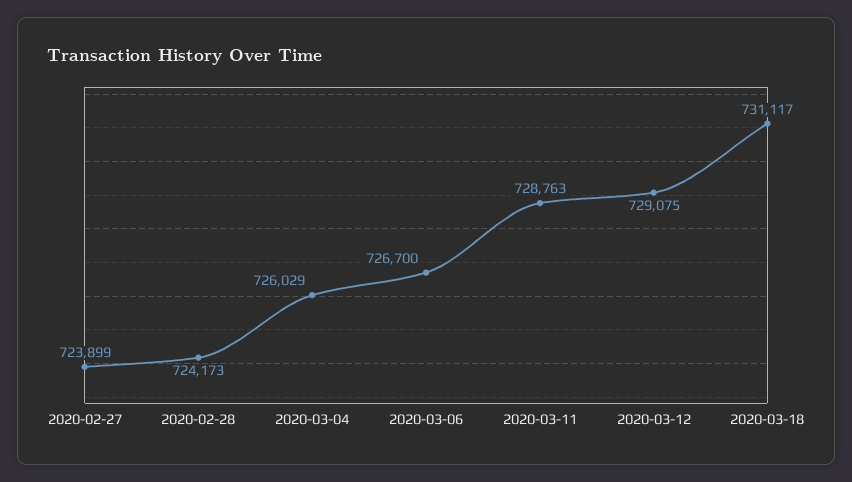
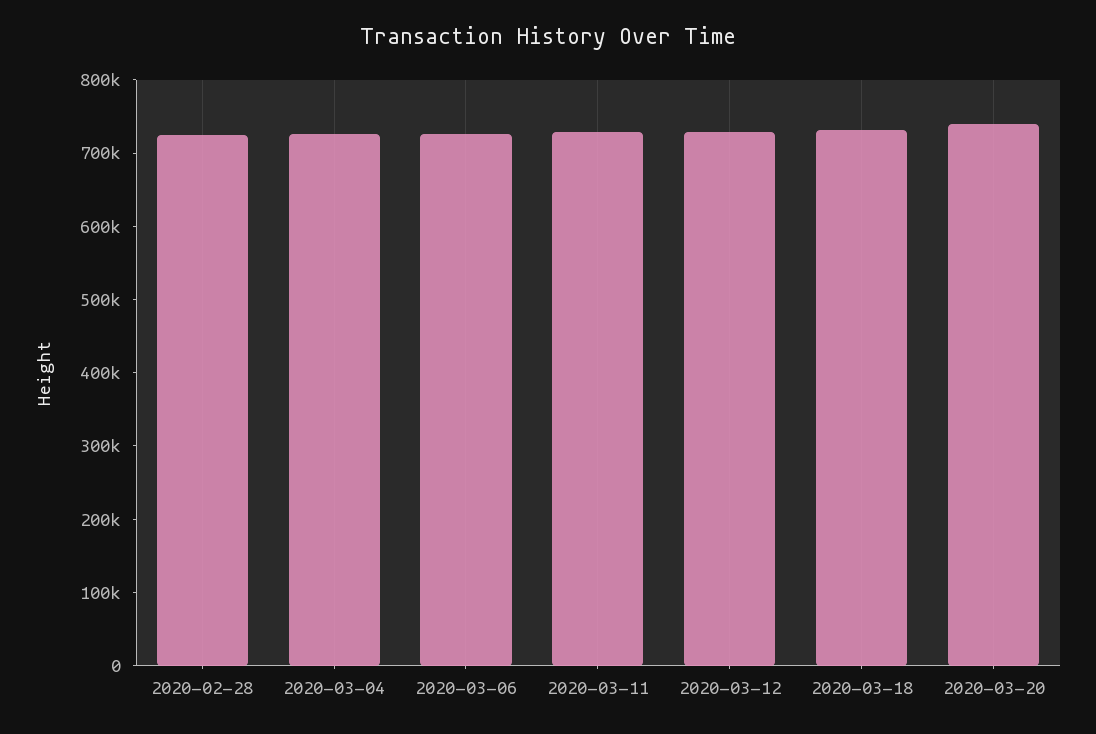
2020-02-27: 723899 -> none
2020-03-20: none -> 740000

